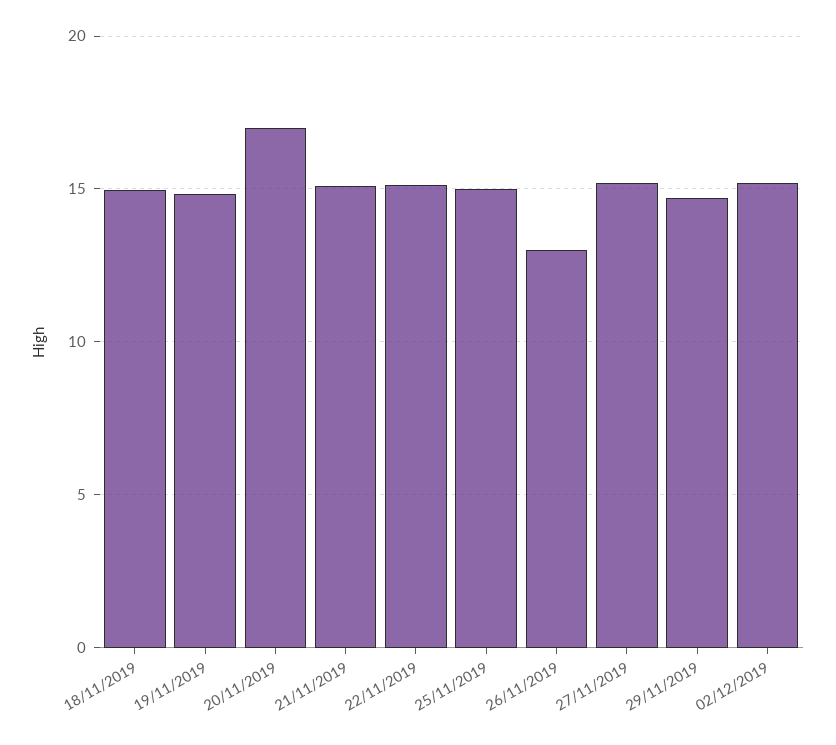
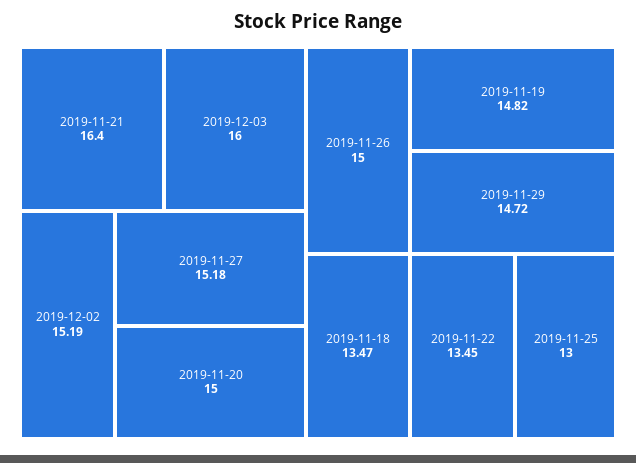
18/11/2019: 15 -> 13.47
20/11/2019: 17 -> 15
21/11/2019: 15 -> 16.4
22/11/2019: 15 -> 13.45
25/11/2019: 15 -> 13
26/11/2019: 13 -> 15
2019-12-03: none -> 16

